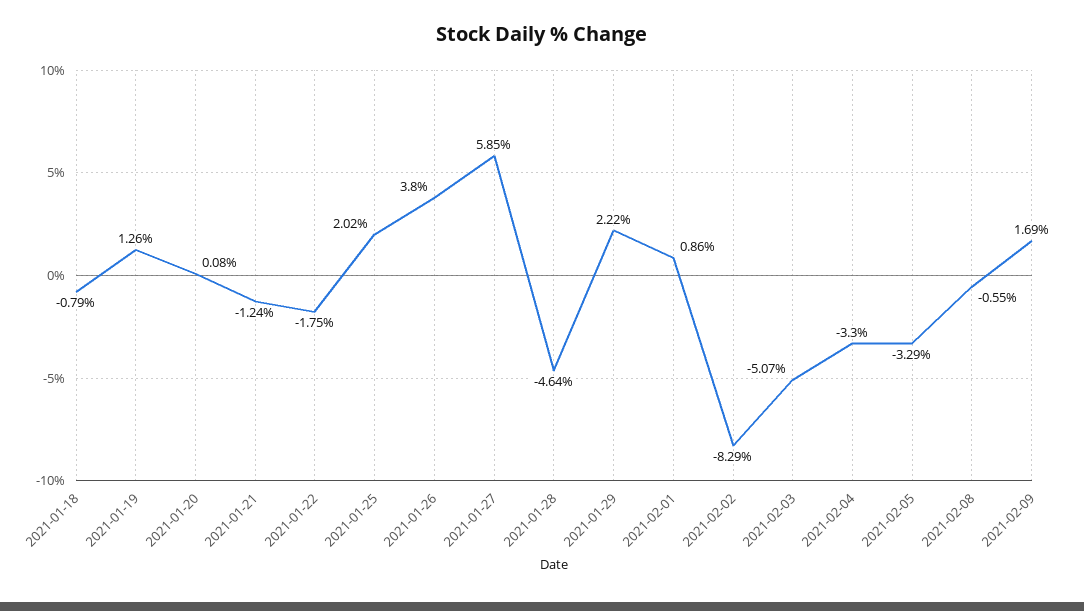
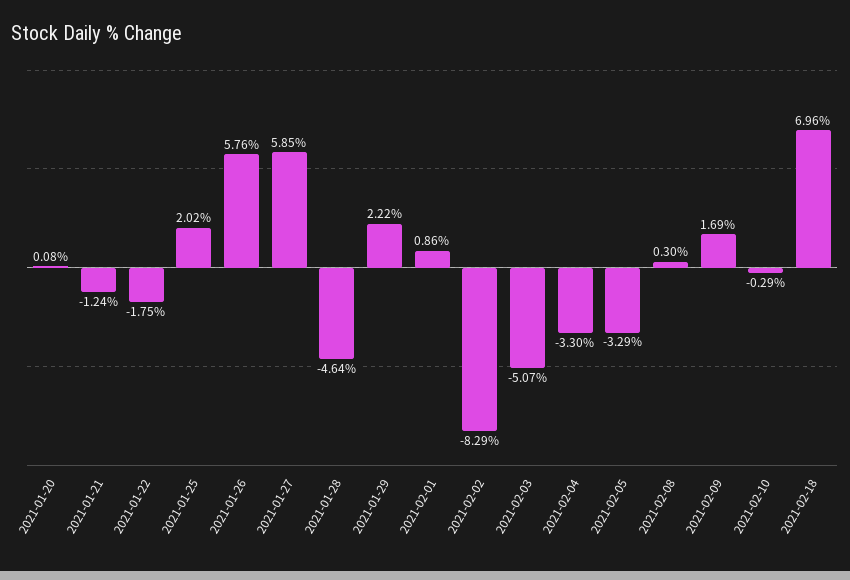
2021-01-18: -0.79 -> none
2021-01-19: 1.26 -> none
2021-01-26: 3.8 -> 5.76
2021-02-08: -0.55 -> 0.3
2021-02-10: none -> -0.29
2021-02-18: none -> 6.96

